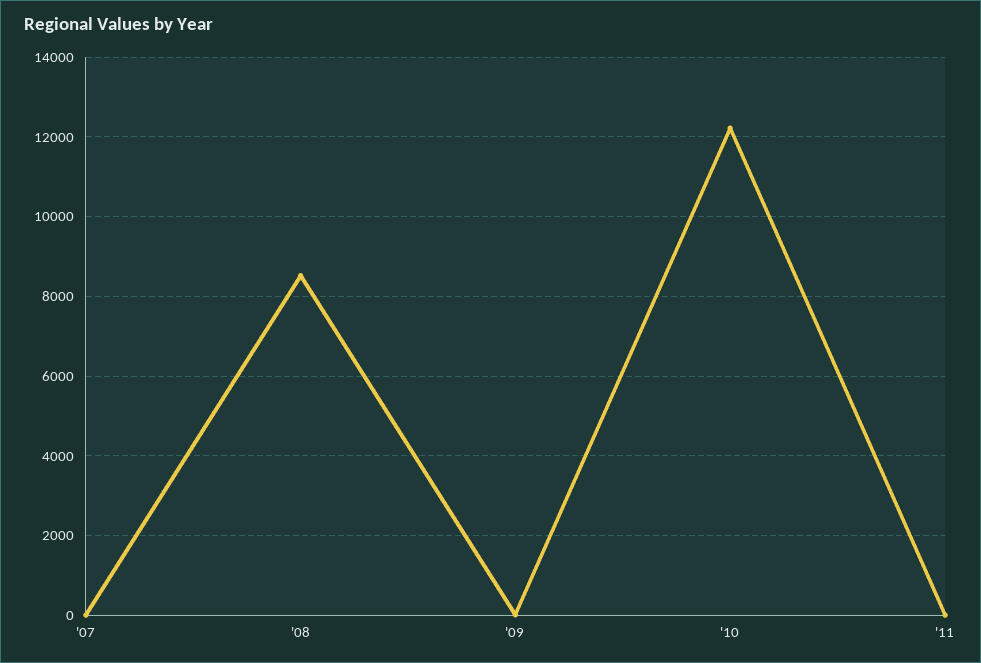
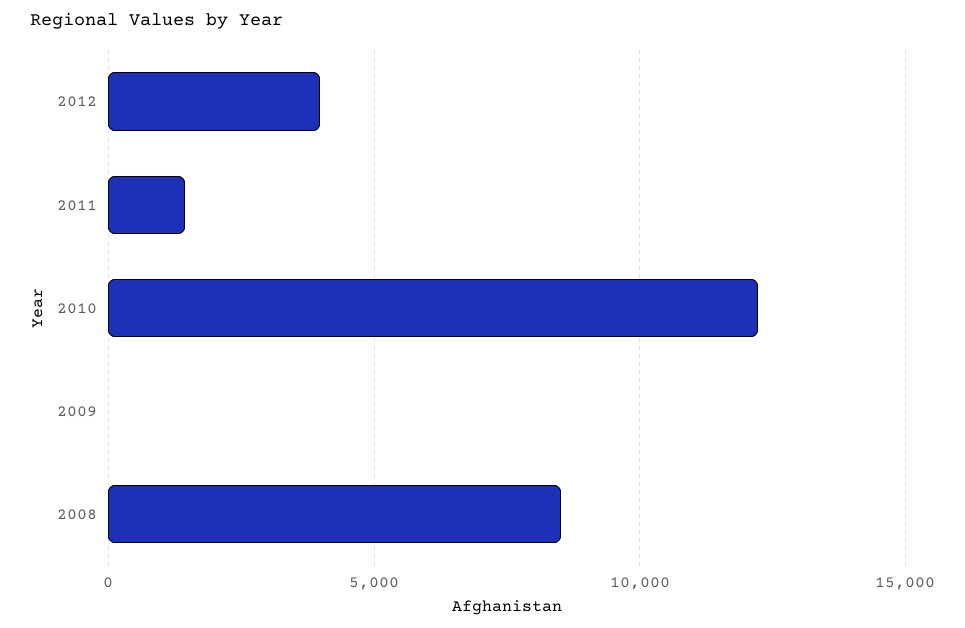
'07: 0 -> none
'11: 0 -> 1500
2012: none -> 4000

